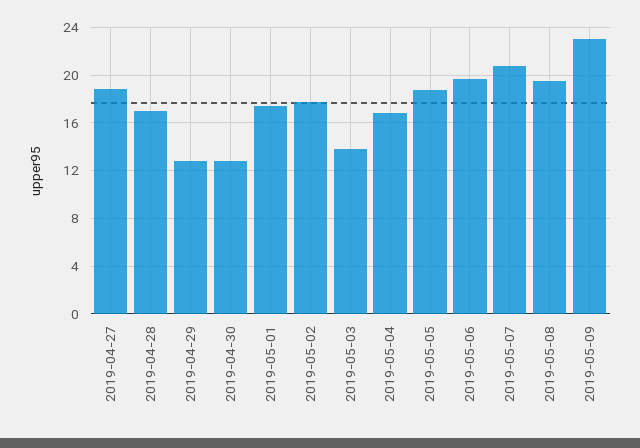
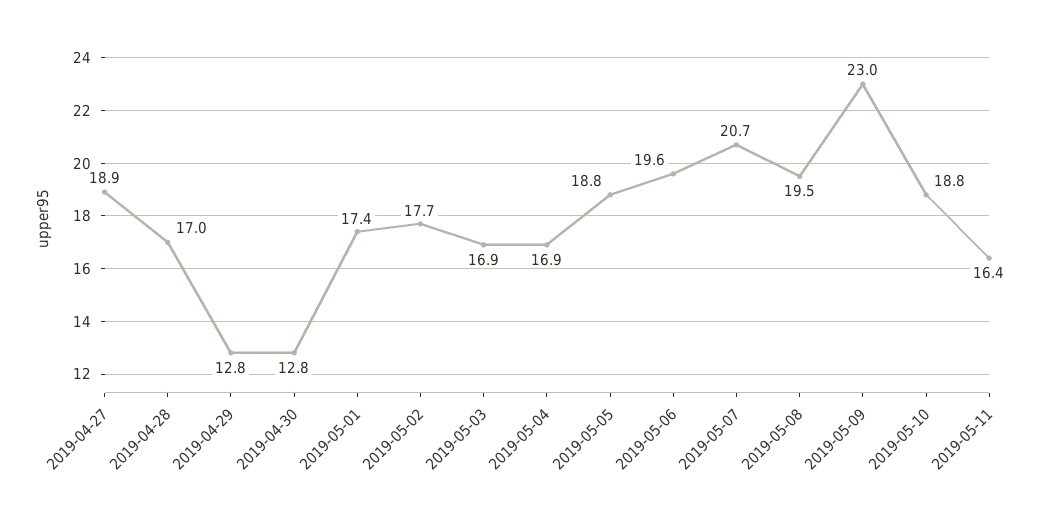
2019-05-03: 14 -> 16.9
2019-05-10: none -> 18.8
2019-05-11: none -> 16.4

